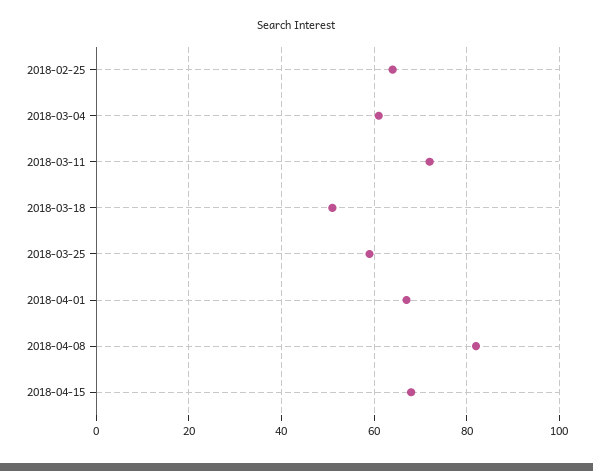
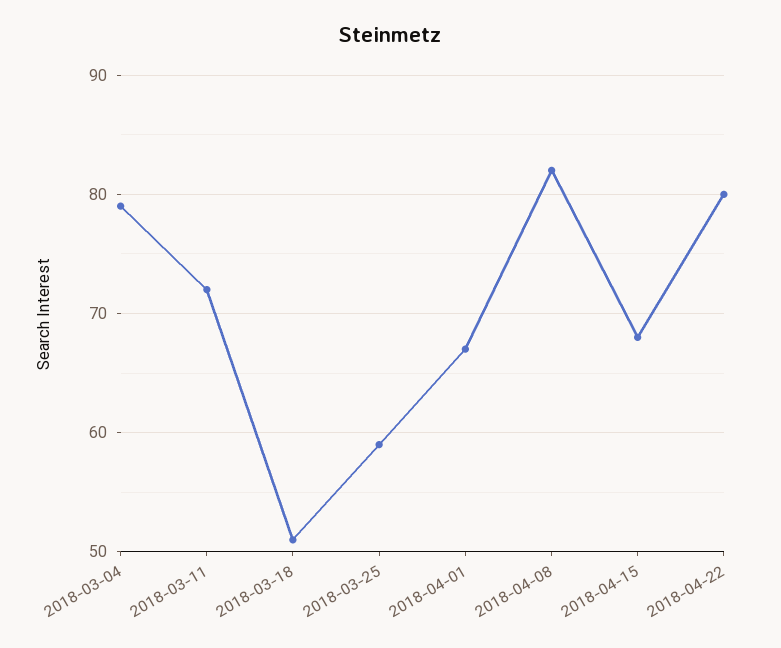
2018-02-25: 65 -> none
2018-03-04: 60 -> 79
2018-04-22: none -> 80

